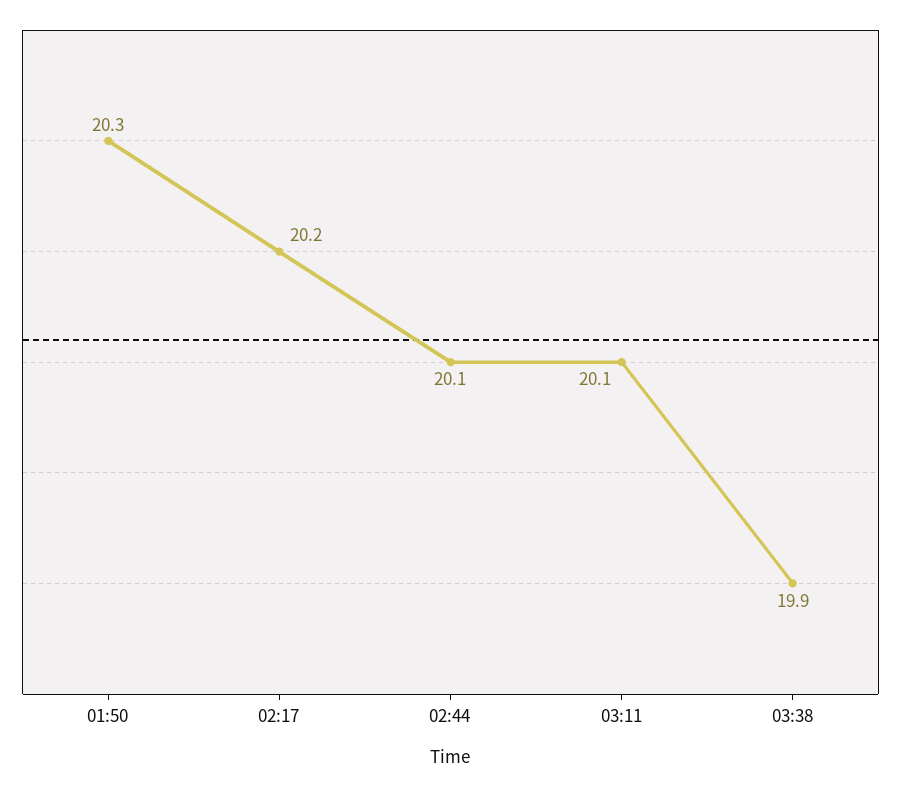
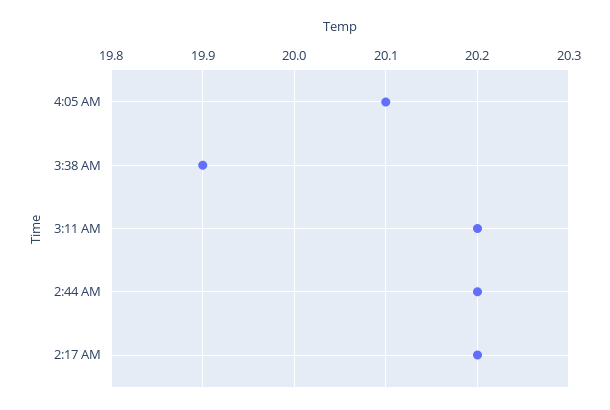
01:50: 20.3 -> none
02:44: 20.1 -> 20.2
03:11: 20.1 -> 20.2
4:05 AM: none -> 20.1

